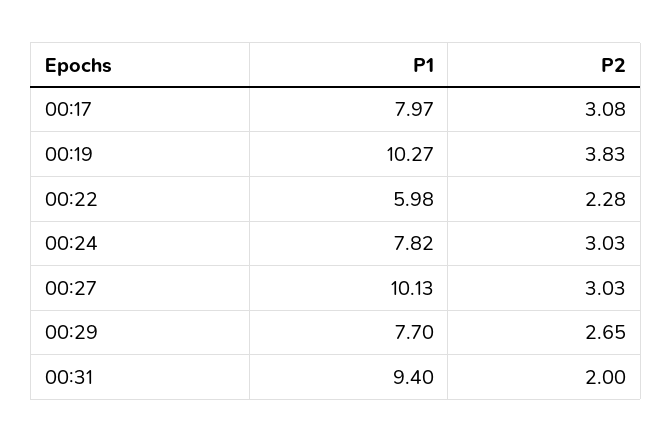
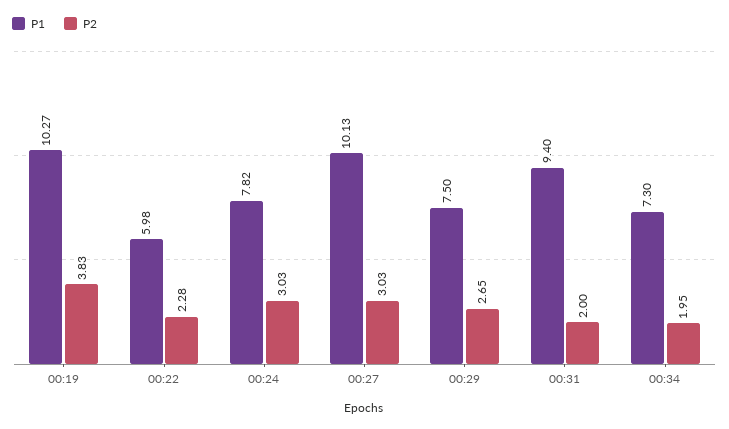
P1, 00:17: 7.97 -> none
P2, 00:17: 3.08 -> none
P1, 00:29: 7.7 -> 7.5
P1, 00:34: none -> 7.3
P2, 00:34: none -> 1.95

